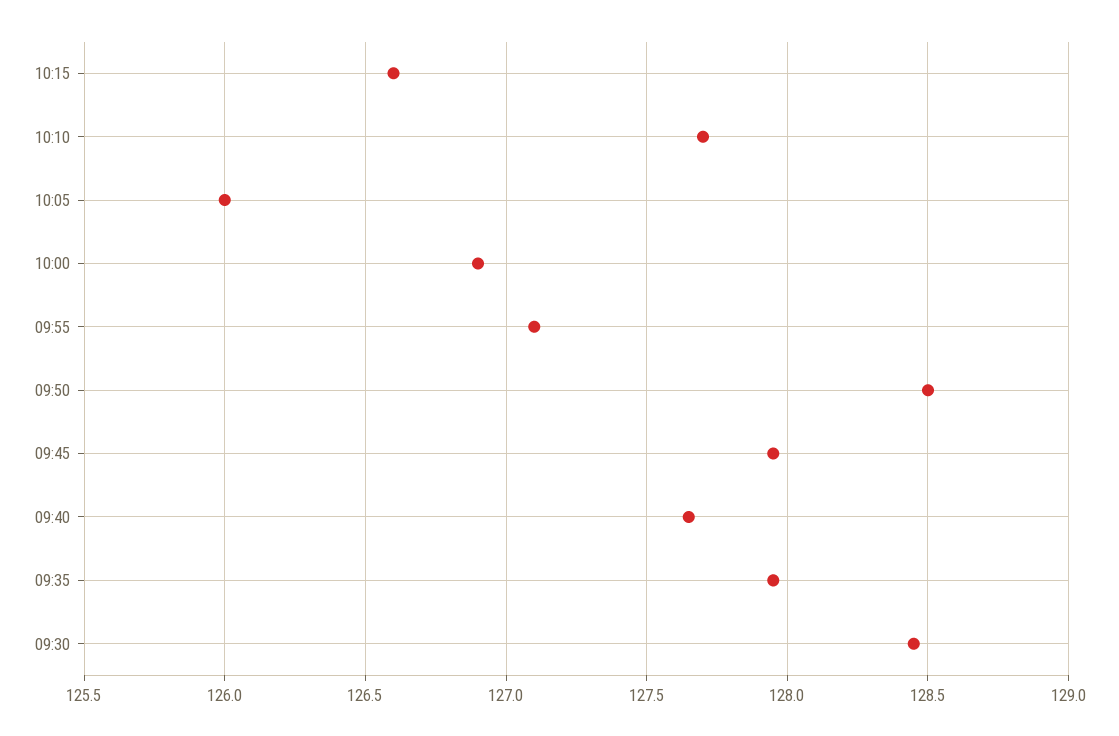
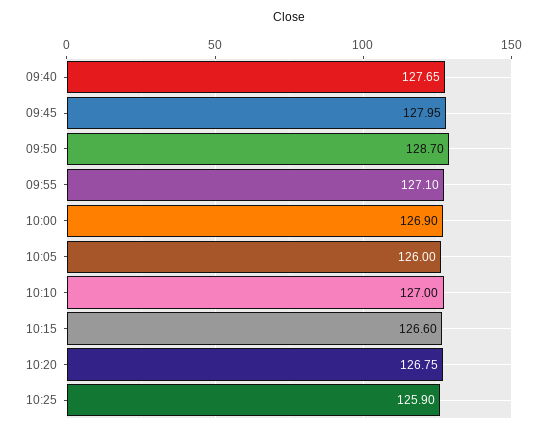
10:10: 127.7 -> 127
09:50: 128.5 -> 128.7
09:35: 127.95 -> none
09:30: 128.45 -> none
10:20: none -> 126.75
10:25: none -> 125.9

